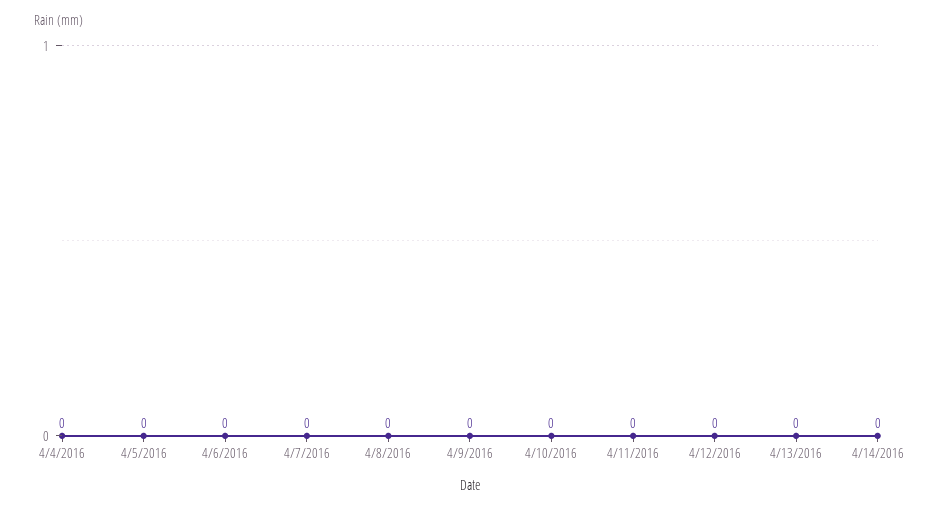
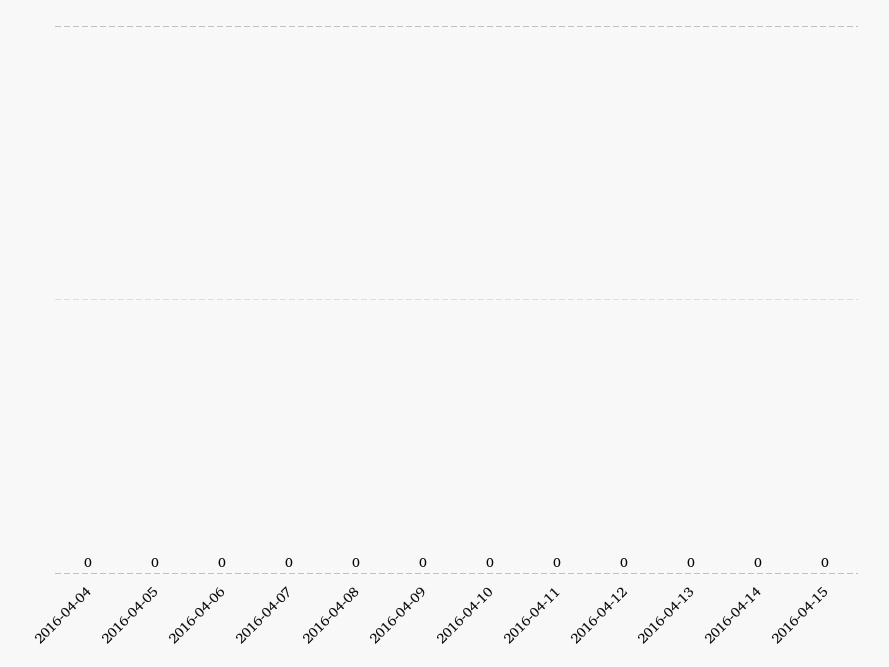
2016-04-15: none -> 0

